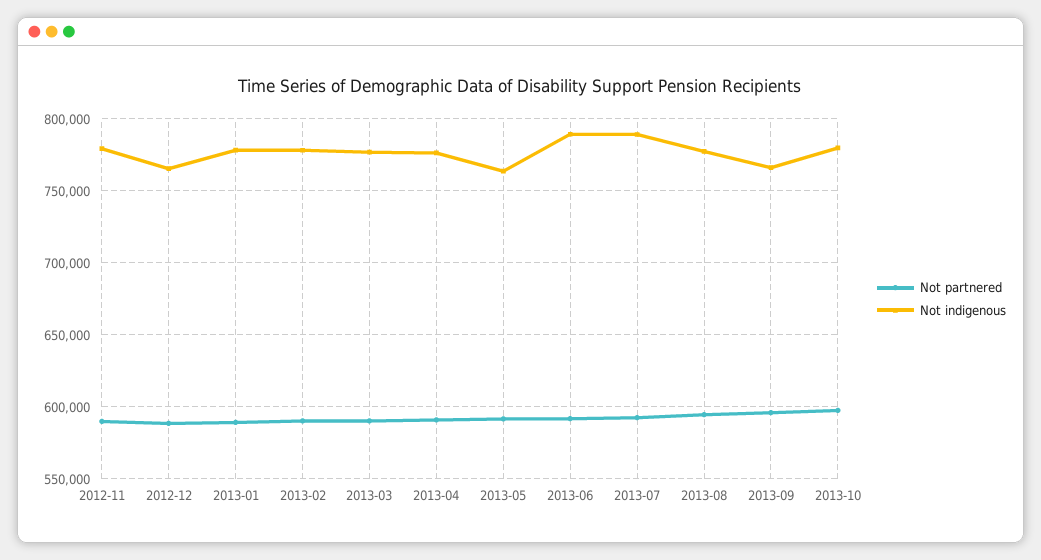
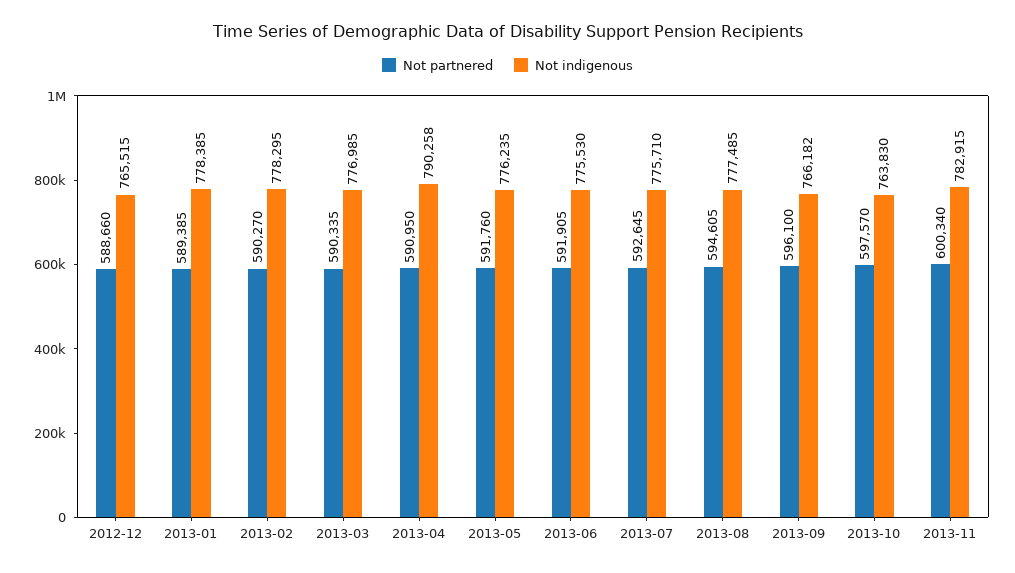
Not partnered, 2012-11: 590000 -> none
Not indigenous, 2012-11: 780000 -> none
Not indigenous, 2013-04: 775000 -> 790258
Not indigenous, 2013-05: 765000 -> 776235
Not indigenous, 2013-06: 790000 -> 775530
Not indigenous, 2013-07: 790000 -> 775710
Not indigenous, 2013-10: 780000 -> 763830
Not partnered, 2013-11: none -> 600340
Not indigenous, 2013-11: none -> 782915

